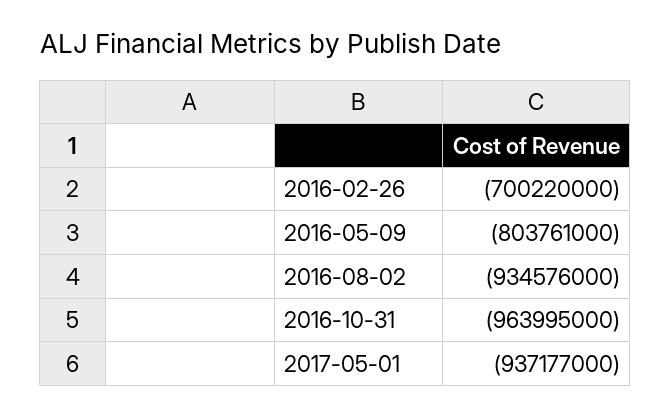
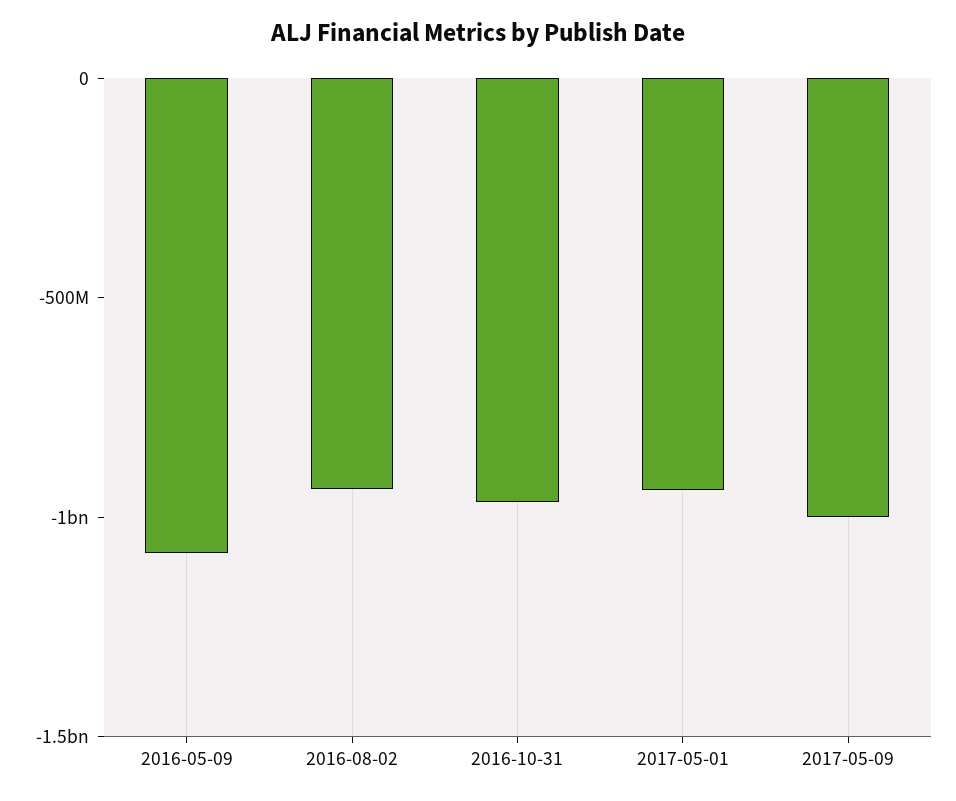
2016-02-26: -700220000 -> none
2016-05-09: -803761000 -> -1100000000
2017-05-09: none -> -1000000000

